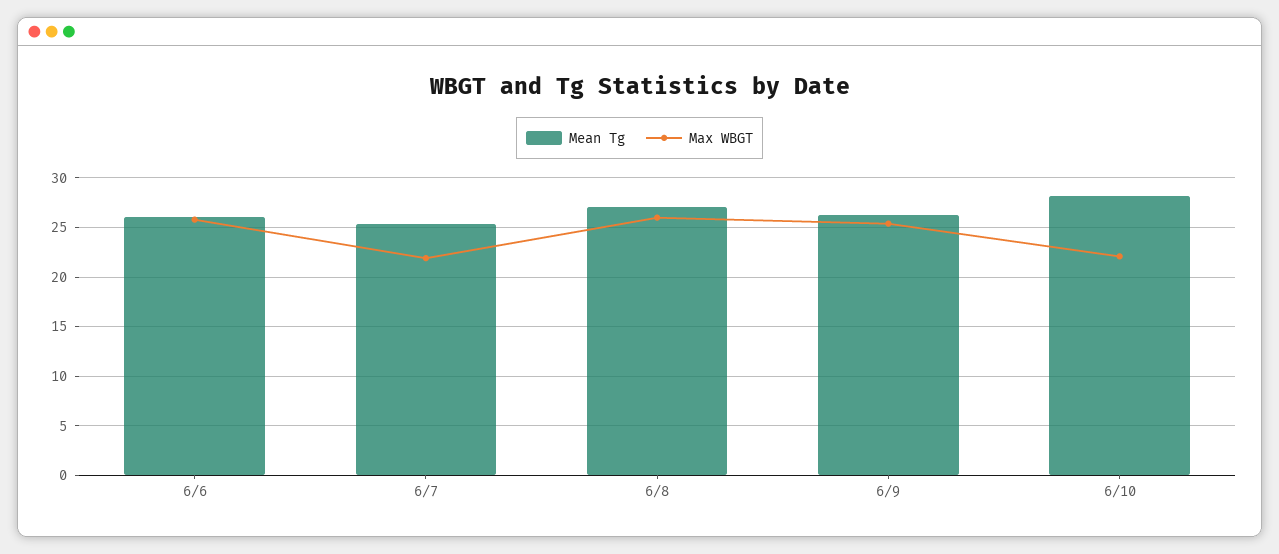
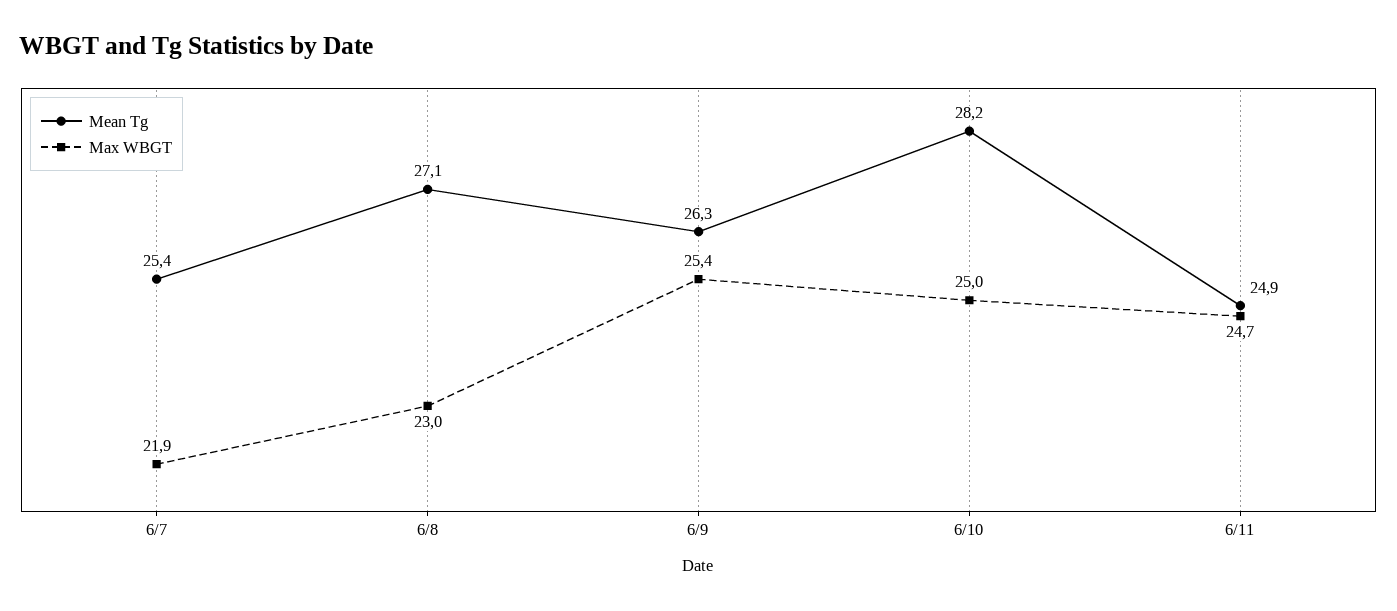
Mean Tg, 6/6: 26 -> none
Max WBGT, 6/6: 26 -> none
Max WBGT, 6/8: 26 -> 23
Max WBGT, 6/10: 22 -> 25
Mean Tg, 6/11: none -> 24.9
Max WBGT, 6/11: none -> 24.7

